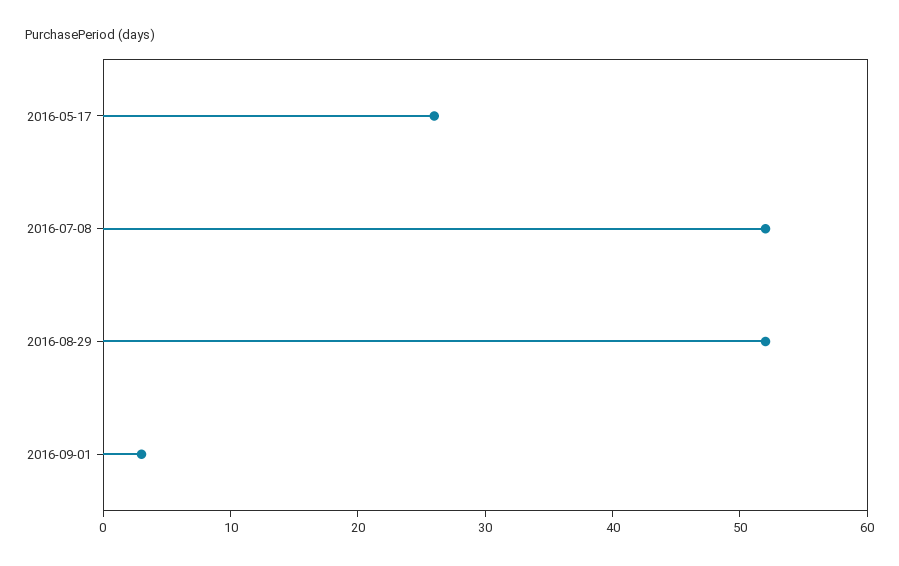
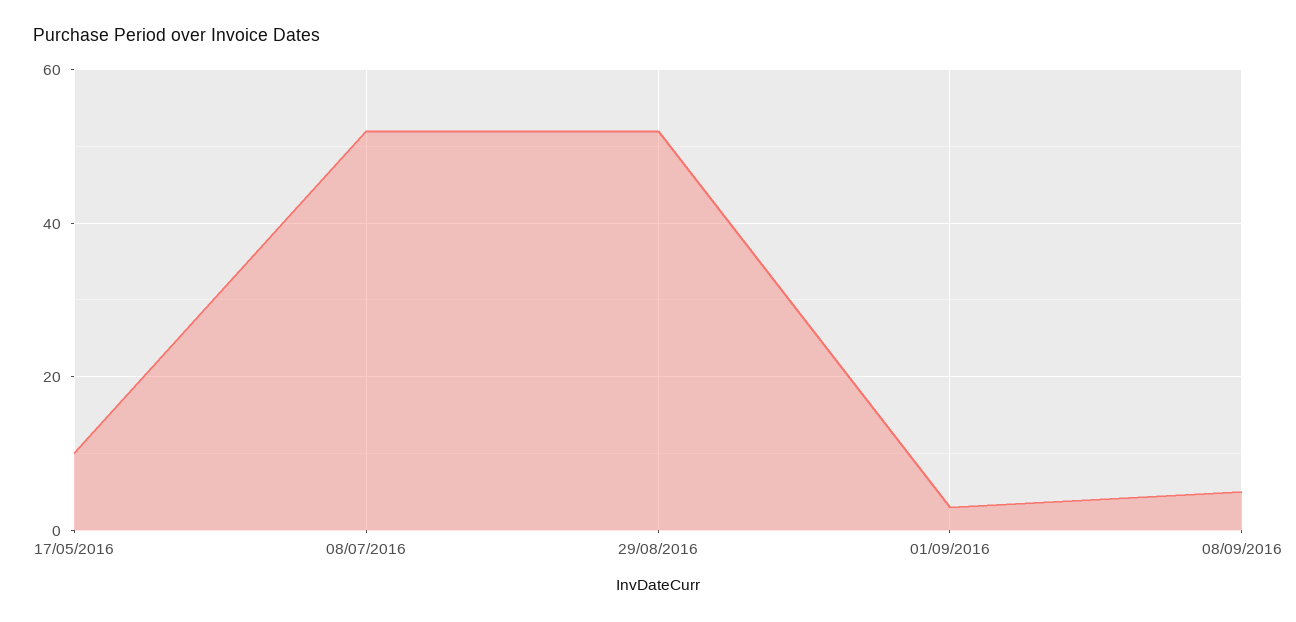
2016-05-17: 26 -> 10
08/09/2016: none -> 5

